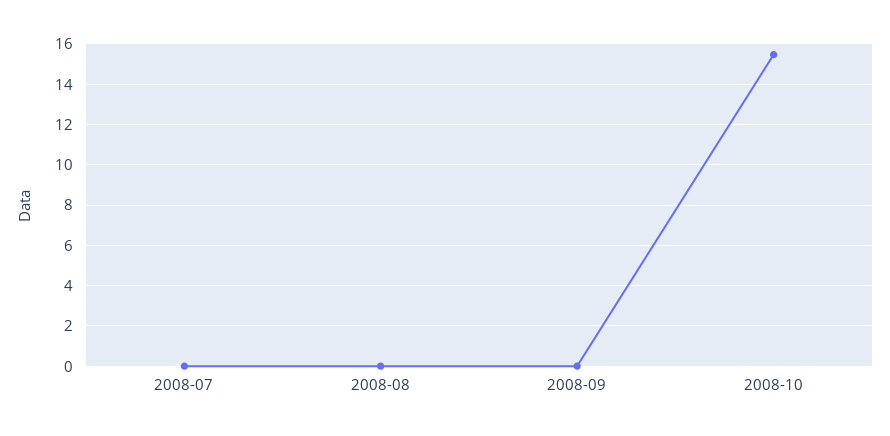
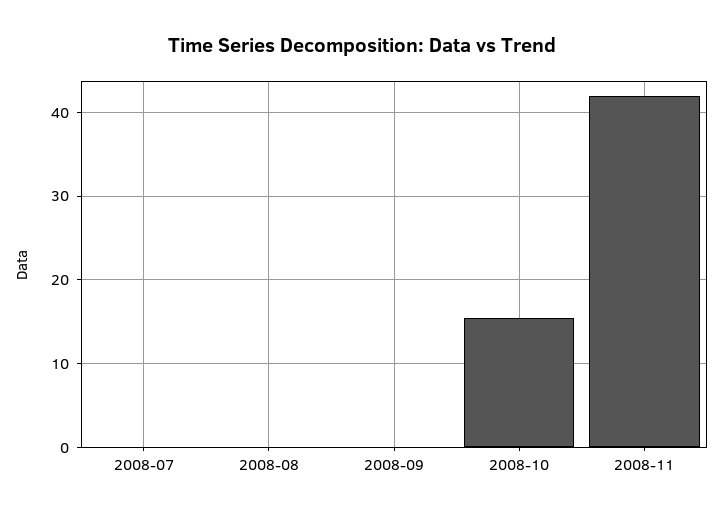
2008-11: none -> 42

